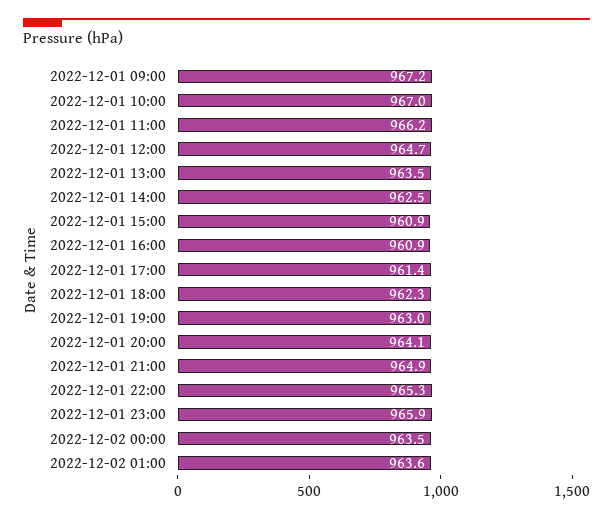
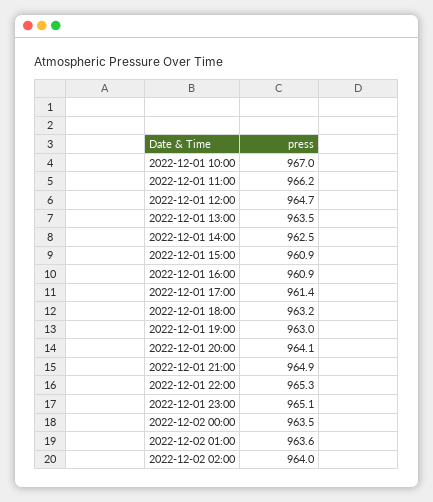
2022-12-01 09:00: 967.2 -> none
2022-12-01 18:00: 962.3 -> 963.2
2022-12-01 23:00: 965.9 -> 965.1
2022-12-02 02:00: none -> 964

